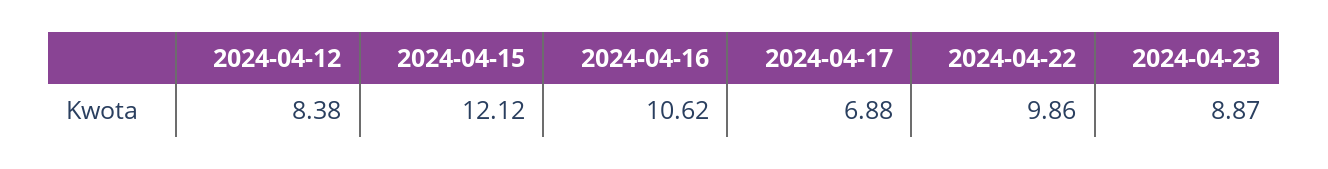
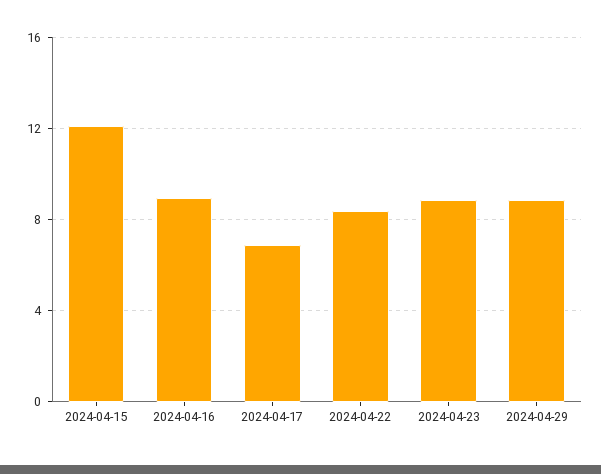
2024-04-12: 8.38 -> none
2024-04-16: 10.62 -> 9
2024-04-22: 9.86 -> 8.5
2024-04-29: none -> 9

